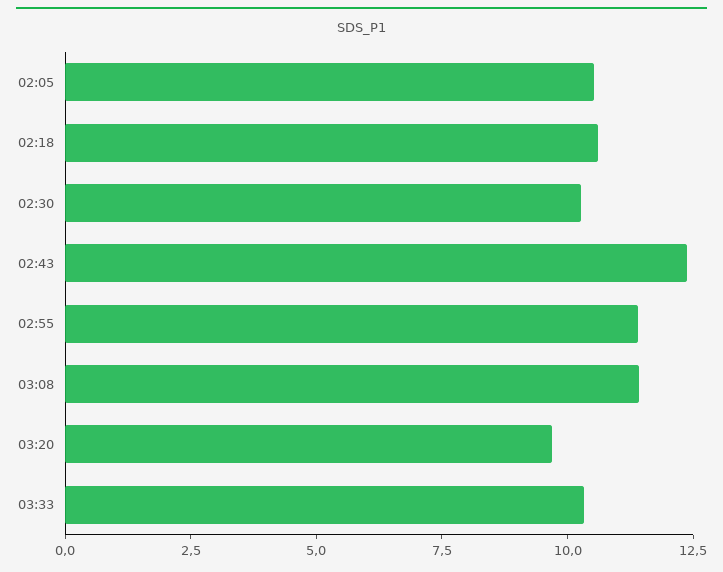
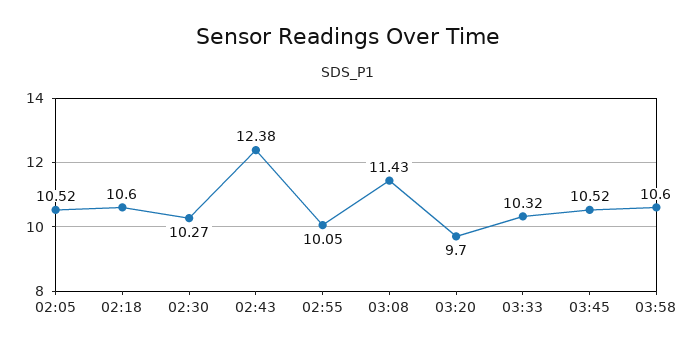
02:55: 11.5 -> 10.05
03:45: none -> 10.52
03:58: none -> 10.6

